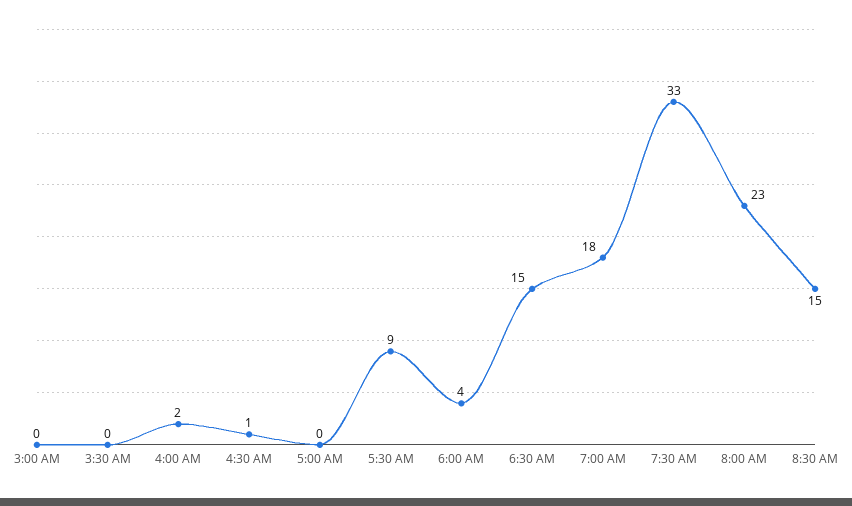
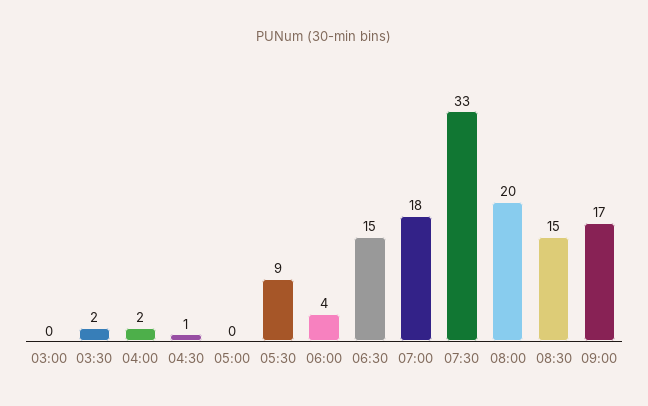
3:30 AM: 0 -> 2
8:00 AM: 23 -> 20
09:00: none -> 17

